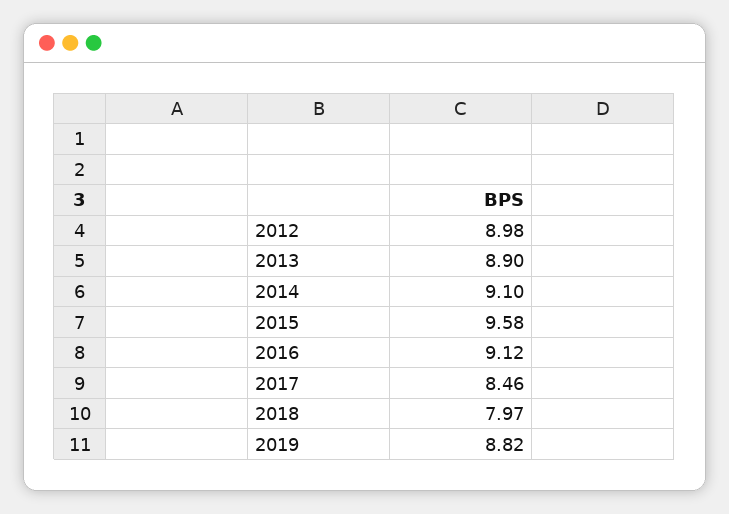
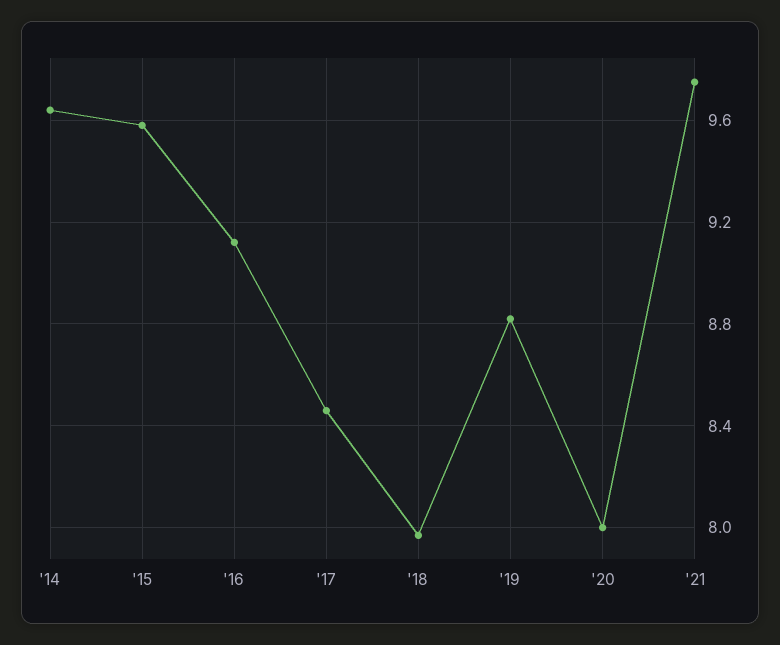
2012: 8.98 -> none
2013: 8.9 -> none
2014: 9.1 -> 9.65
'20: none -> 8
'21: none -> 9.75

